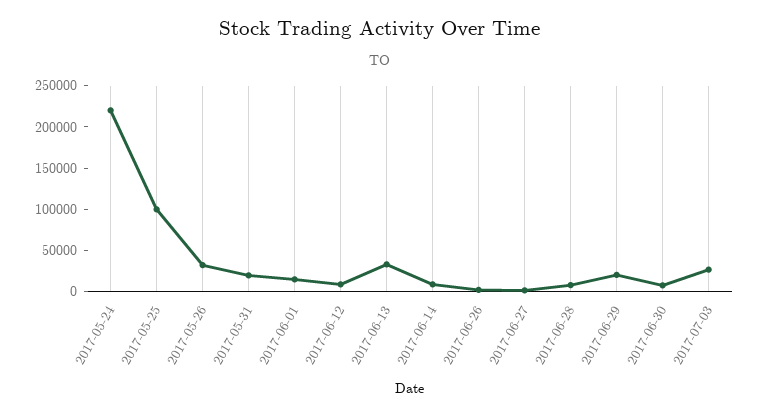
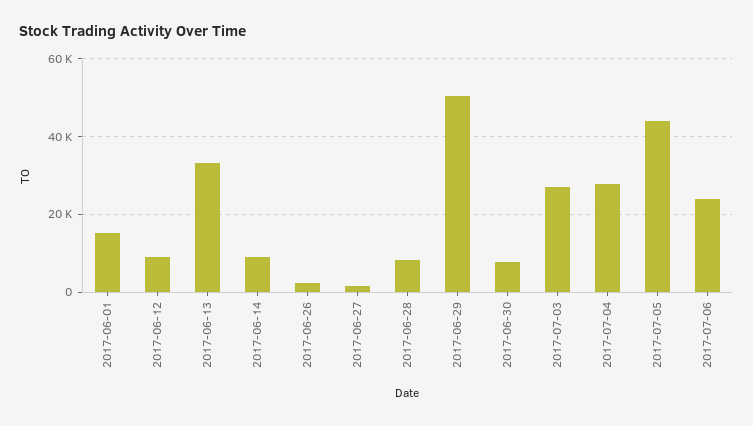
2017-05-24: 220000 -> none
2017-05-25: 100000 -> none
2017-05-26: 30000 -> none
2017-05-31: 20000 -> none
2017-06-29: 20000 -> 50000
2017-07-04: none -> 28000
2017-07-05: none -> 44000
2017-07-06: none -> 24000

